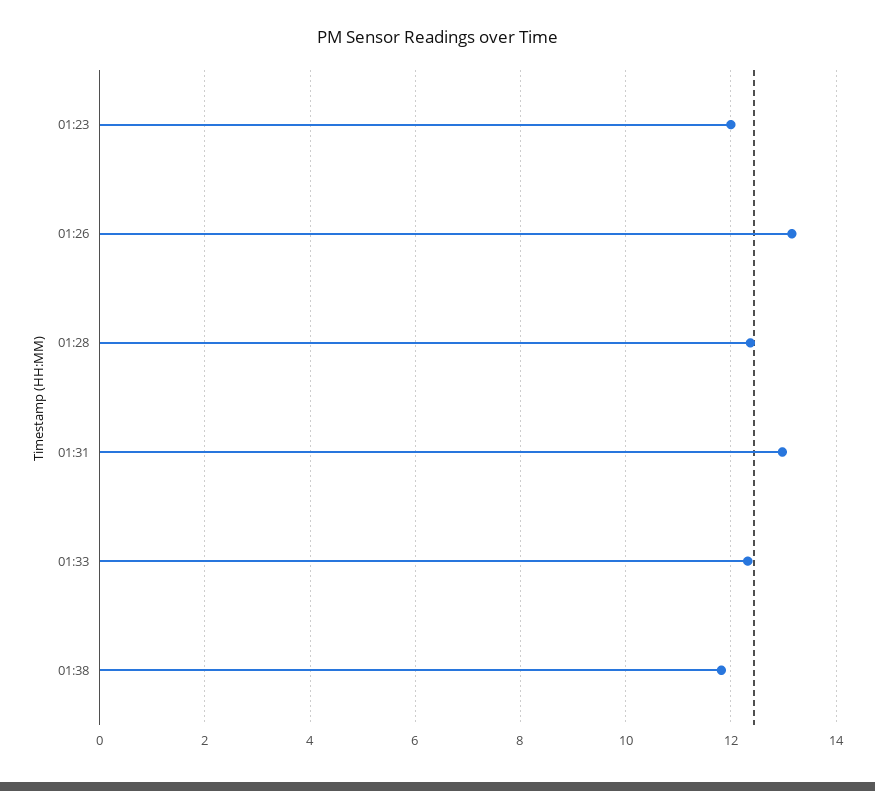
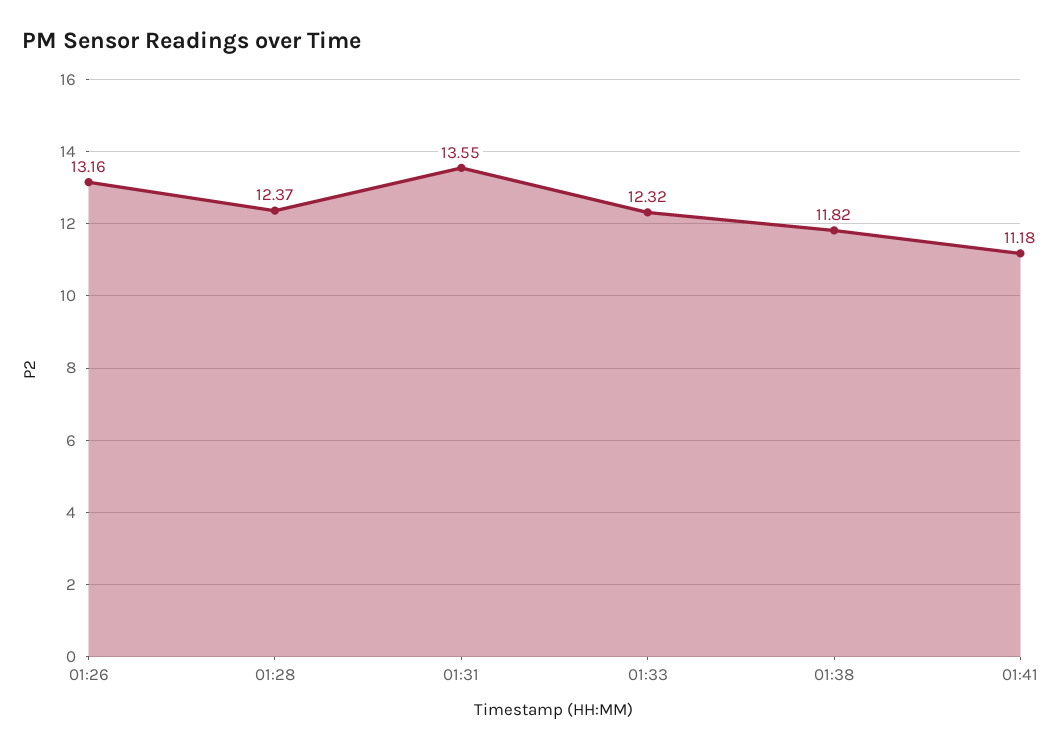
01:23: 12 -> none
01:31: 13 -> 13.55
01:41: none -> 11.18

